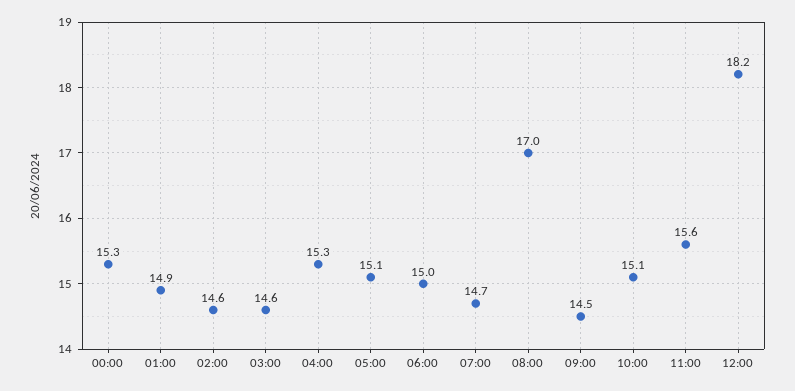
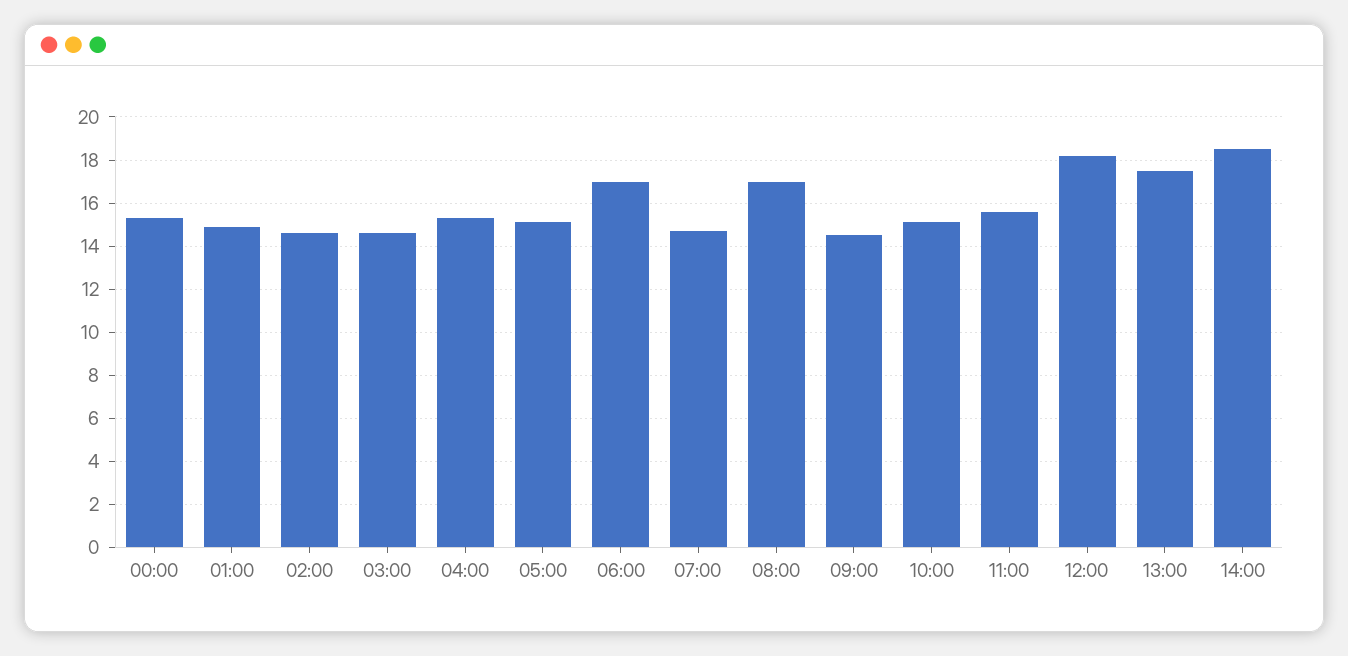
06:00: 15 -> 17
13:00: none -> 17.5
14:00: none -> 18.5

